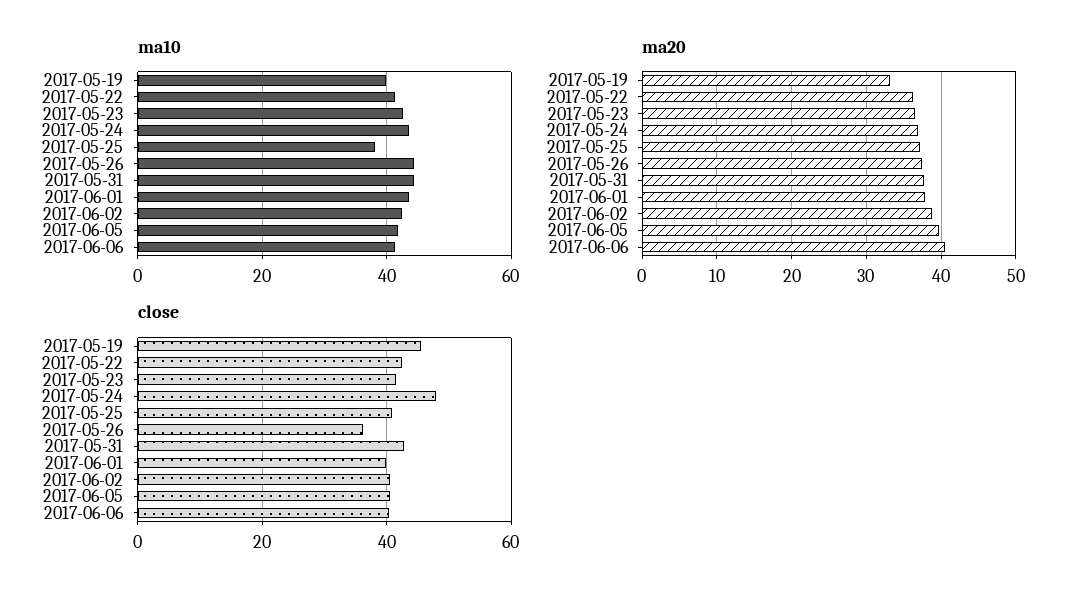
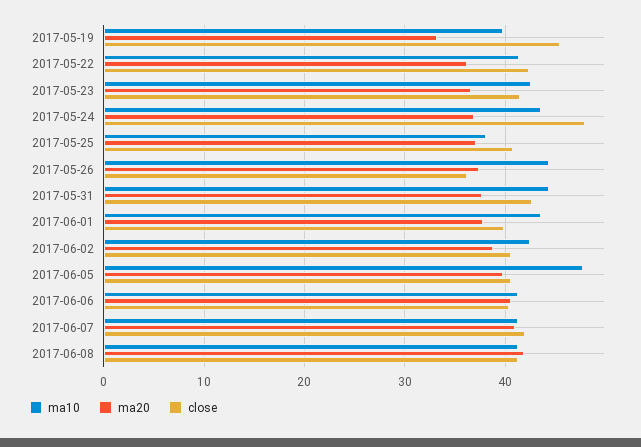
ma10, 2017-06-05: 42 -> 48
ma10, 2017-06-07: none -> 41
ma20, 2017-06-07: none -> 41
close, 2017-06-07: none -> 42
ma10, 2017-06-08: none -> 41
ma20, 2017-06-08: none -> 42
close, 2017-06-08: none -> 41

